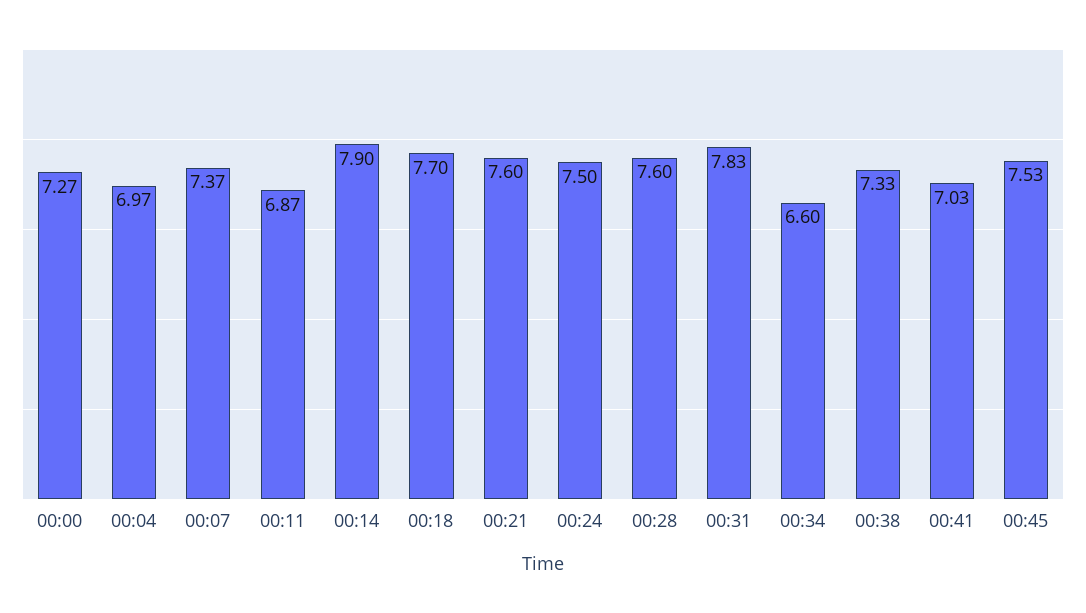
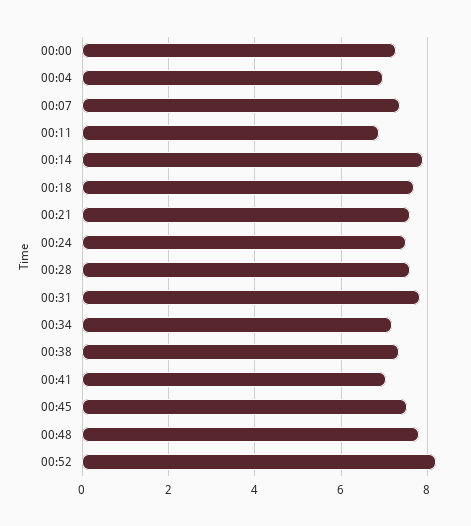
00:34: 6.6 -> 7.2
00:48: none -> 7.8
00:52: none -> 8.2

